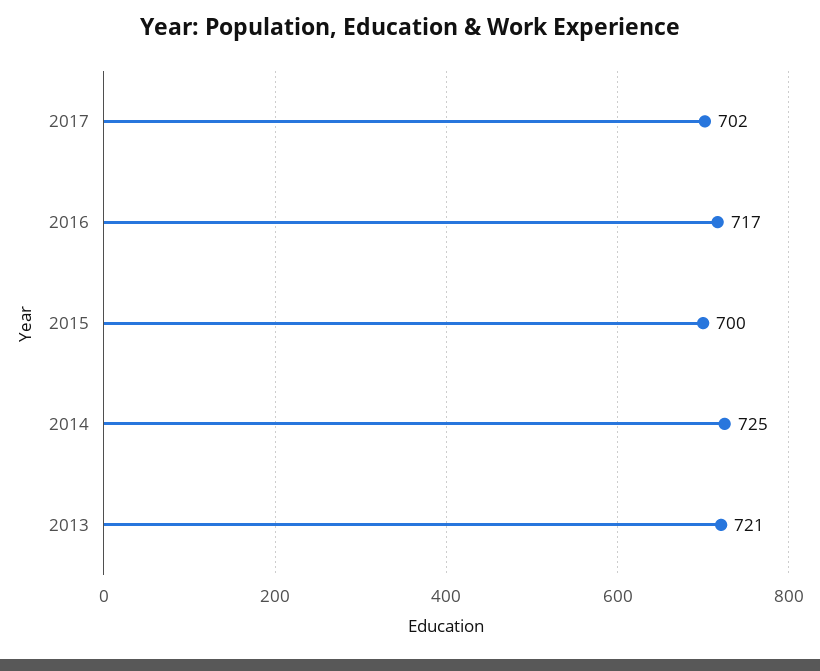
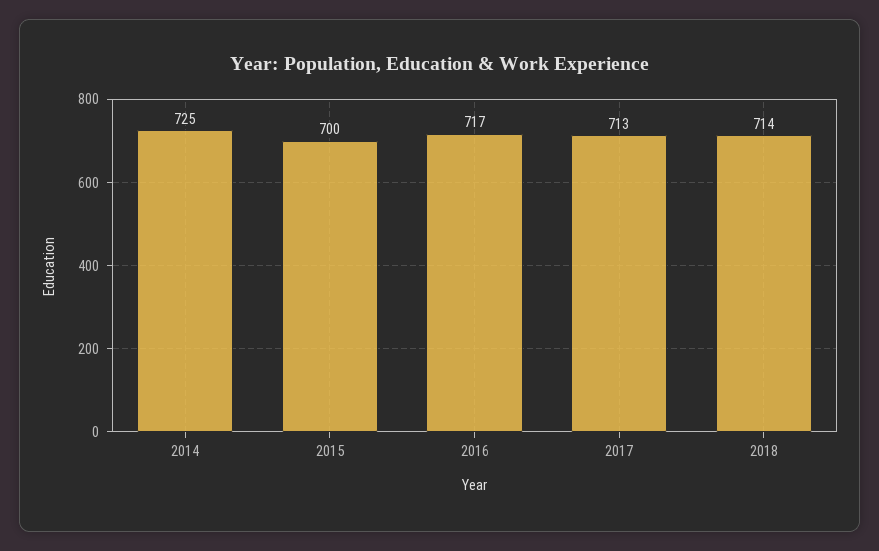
2017: 702 -> 713
2013: 721 -> none
2018: none -> 714

